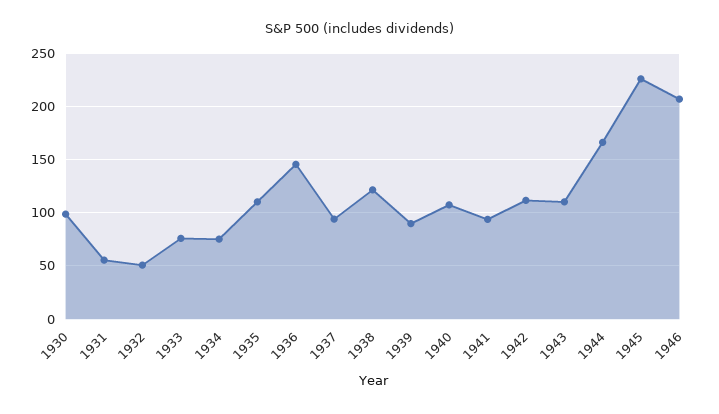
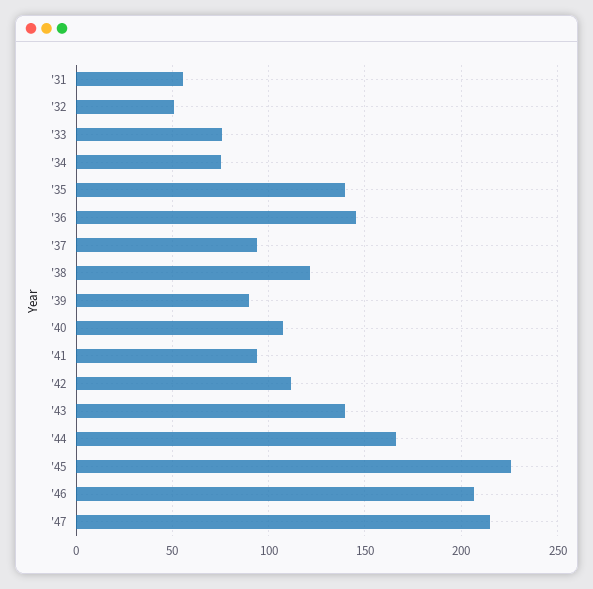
1930: 100 -> none
1935: 110 -> 140
1943: 110 -> 140
'47: none -> 215

